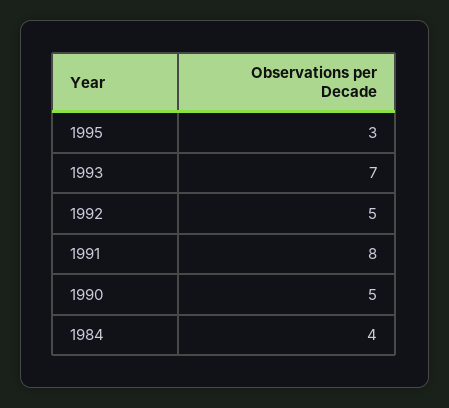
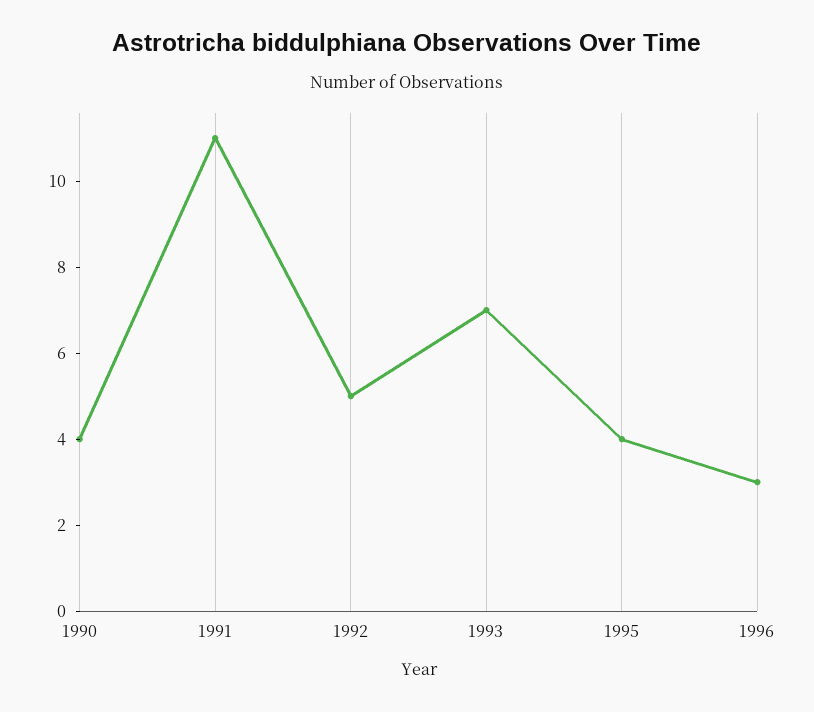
1995: 3 -> 4
1991: 8 -> 11
1990: 5 -> 4
1984: 4 -> none
1996: none -> 3

